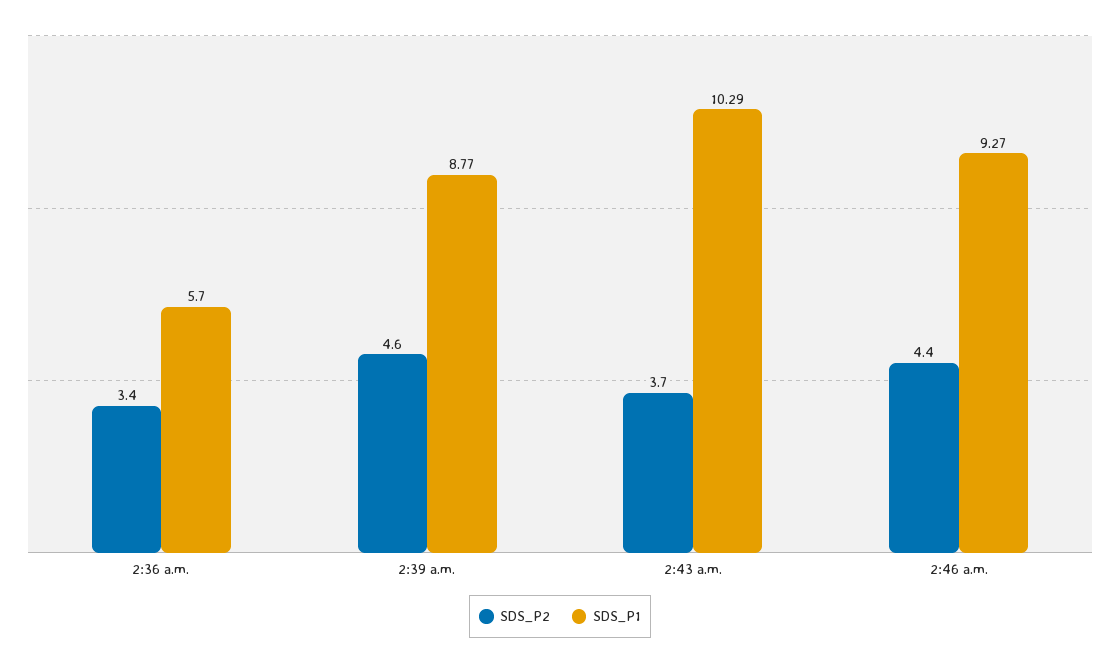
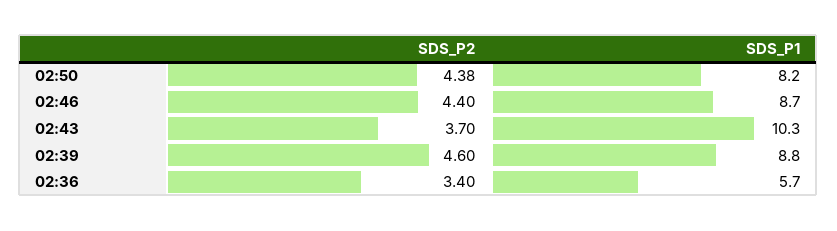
SDS_P1, 2:46 a.m.: 9.27 -> 8.7
SDS_P2, 02:50: none -> 4.38
SDS_P1, 02:50: none -> 8.2

